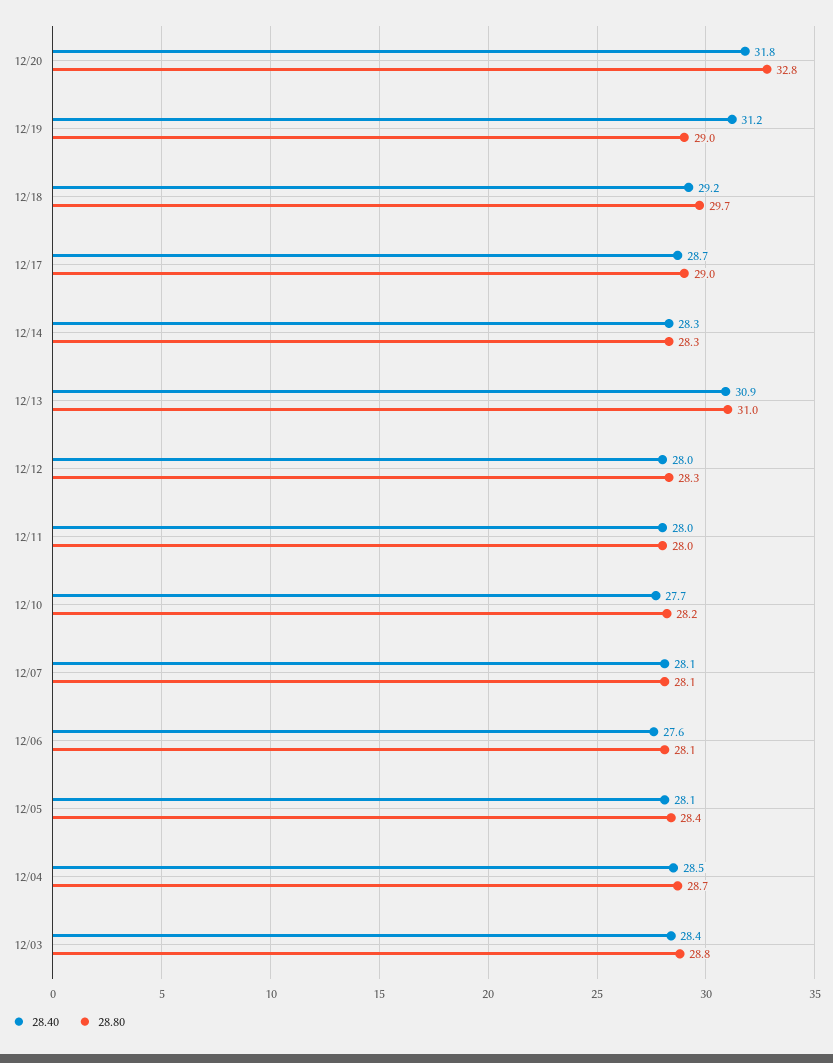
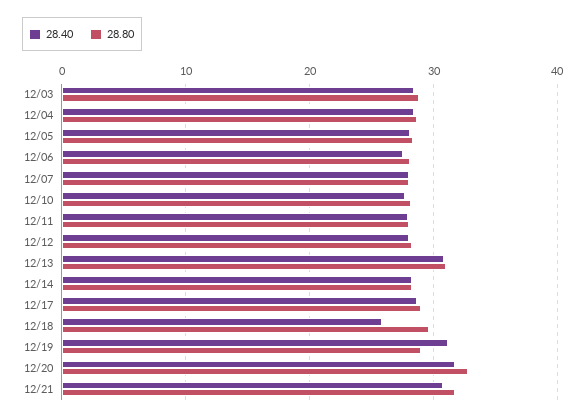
28.40, 12/18: 29.2 -> 26
28.40, 12/21: none -> 31
28.80, 12/21: none -> 32

